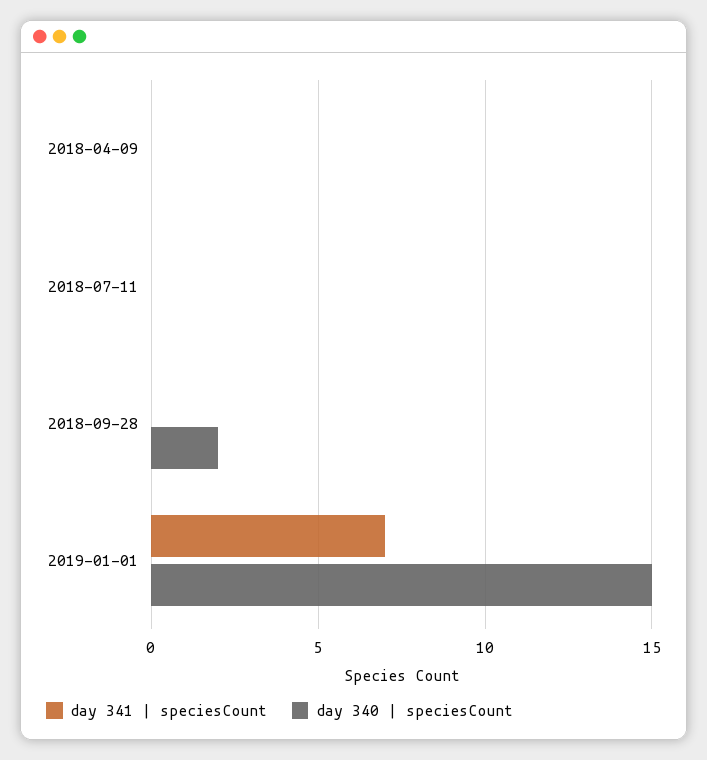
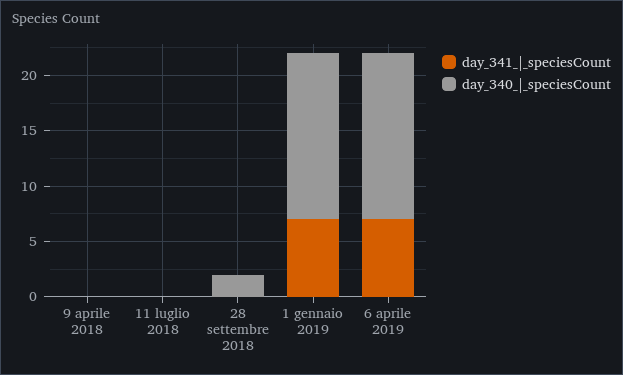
day 341 | speciesCount, 6 aprile 2019: none -> 7
day 340 | speciesCount, 6 aprile 2019: none -> 15

